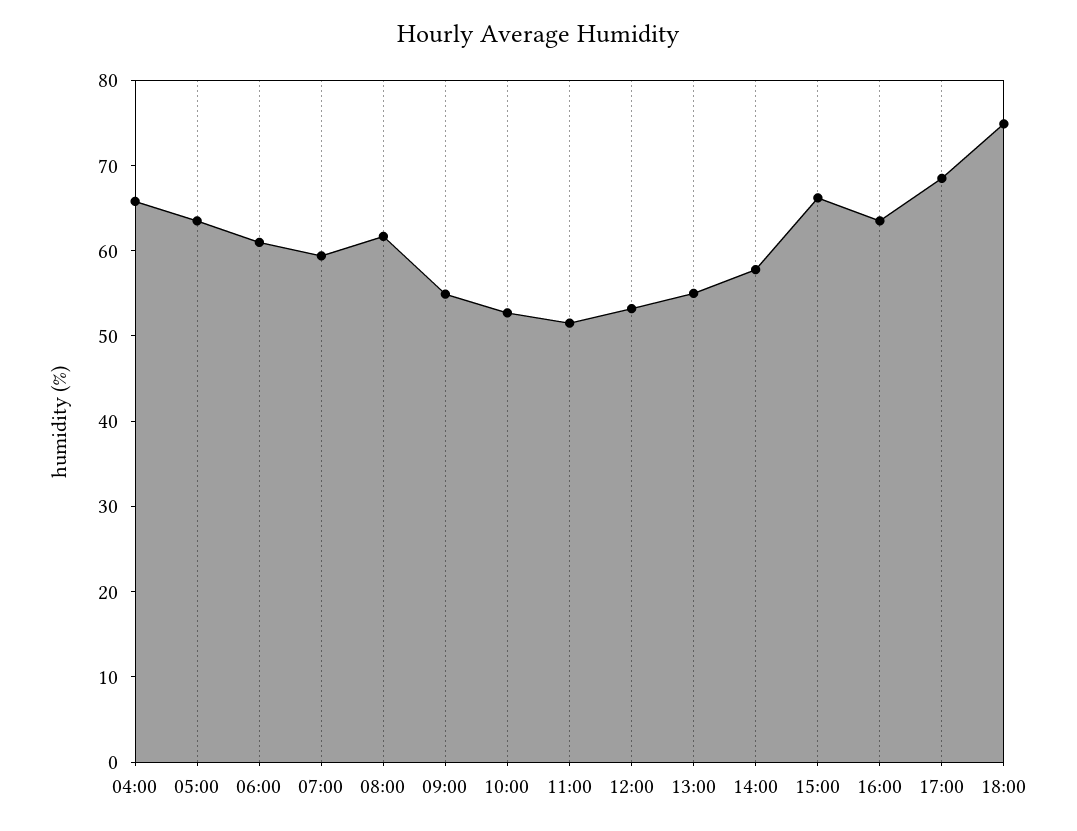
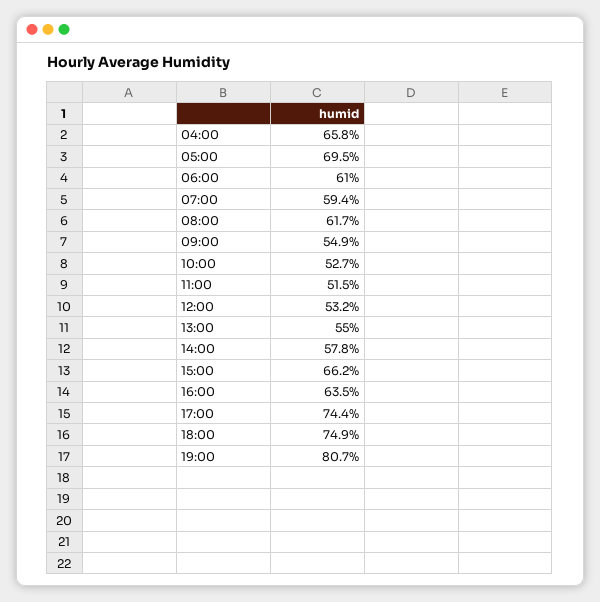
05:00: 64 -> 69.5
17:00: 68 -> 74.4
19:00: none -> 80.7

